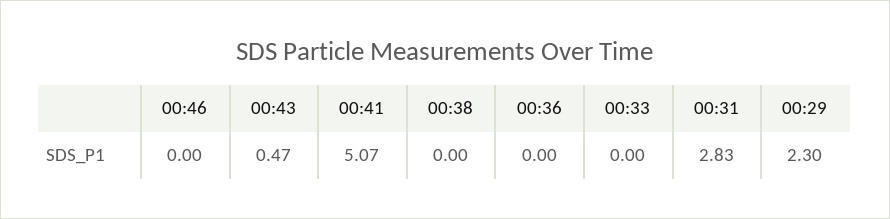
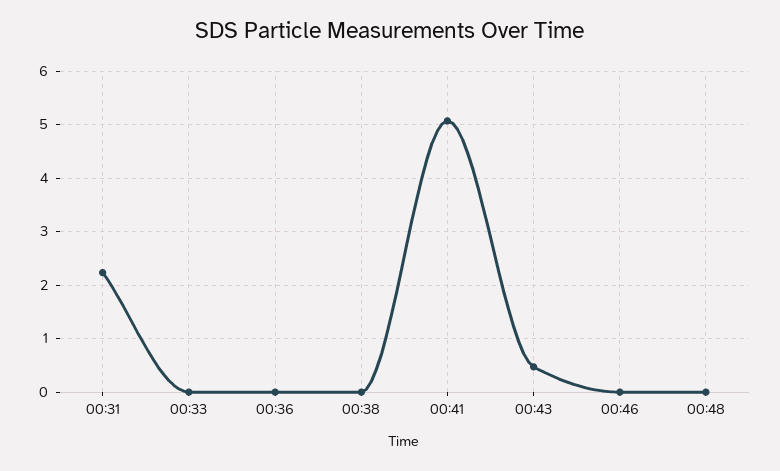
00:31: 2.83 -> 2.2
00:29: 2.3 -> none
00:48: none -> 0

